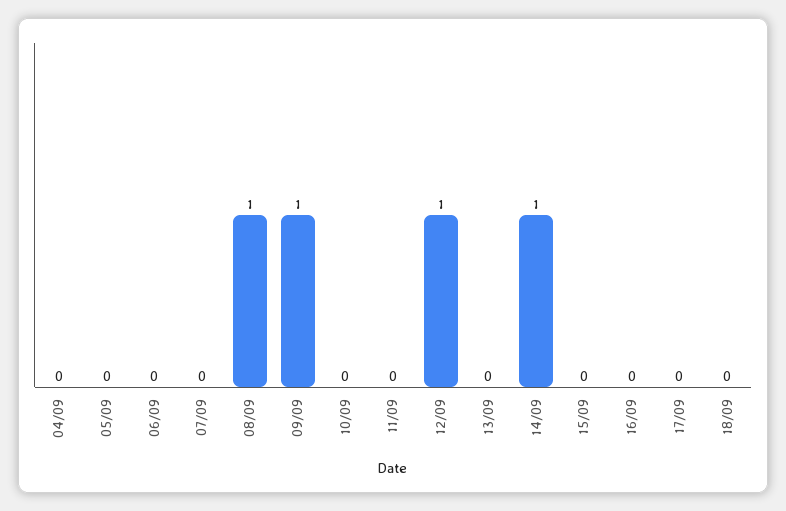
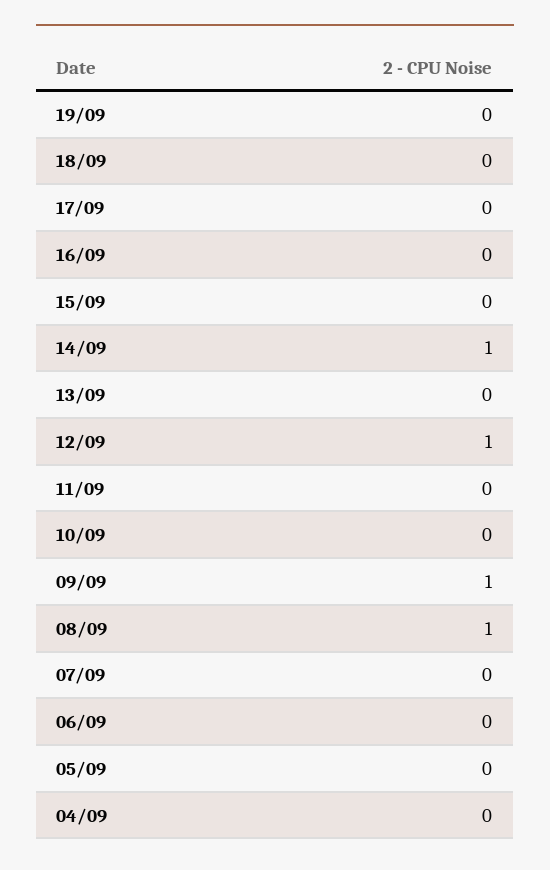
19/09: none -> 0

